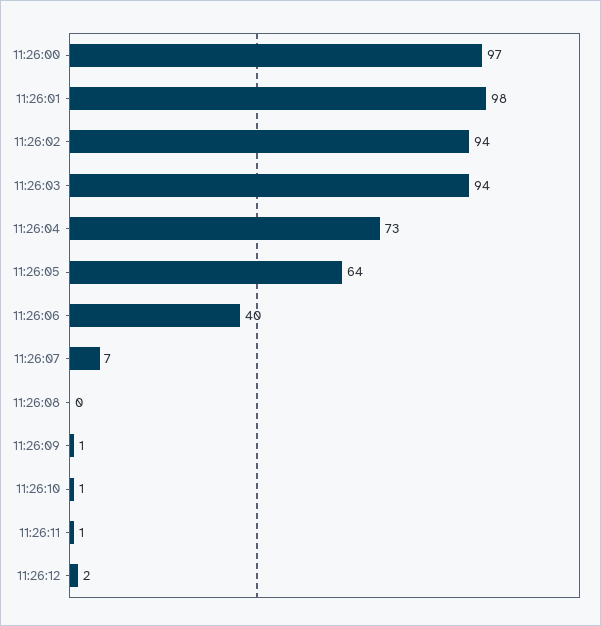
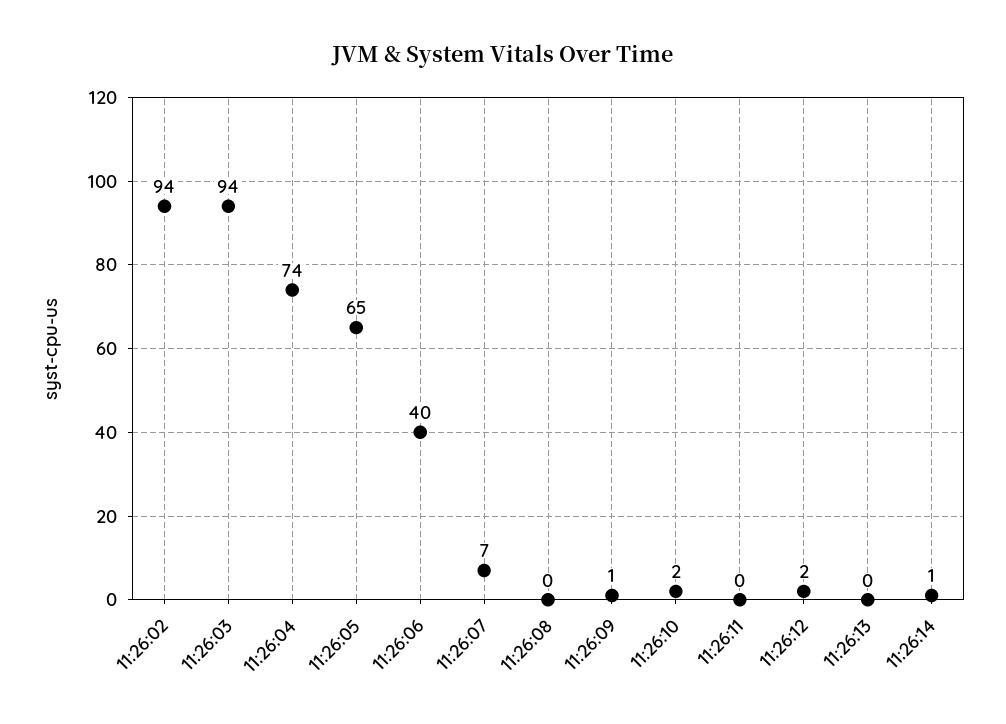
11:26:00: 97 -> none
11:26:01: 98 -> none
11:26:04: 73 -> 74
11:26:05: 64 -> 65
11:26:10: 1 -> 2
11:26:11: 1 -> 0
11:26:13: none -> 0
11:26:14: none -> 1

